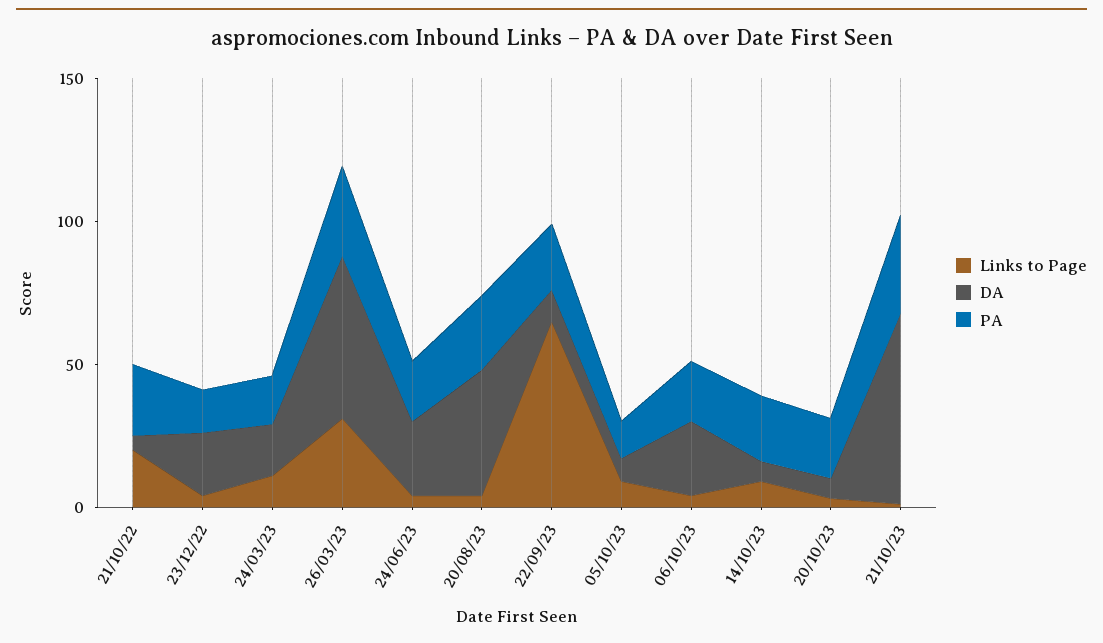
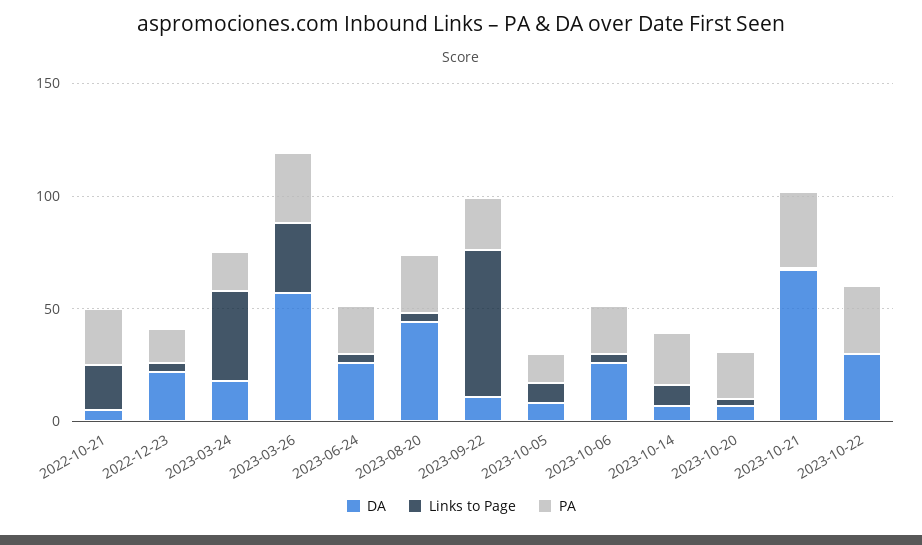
Links to Page, 24/03/23: 10 -> 40
DA, 2023-10-22: none -> 30
Links to Page, 2023-10-22: none -> 0
PA, 2023-10-22: none -> 30

